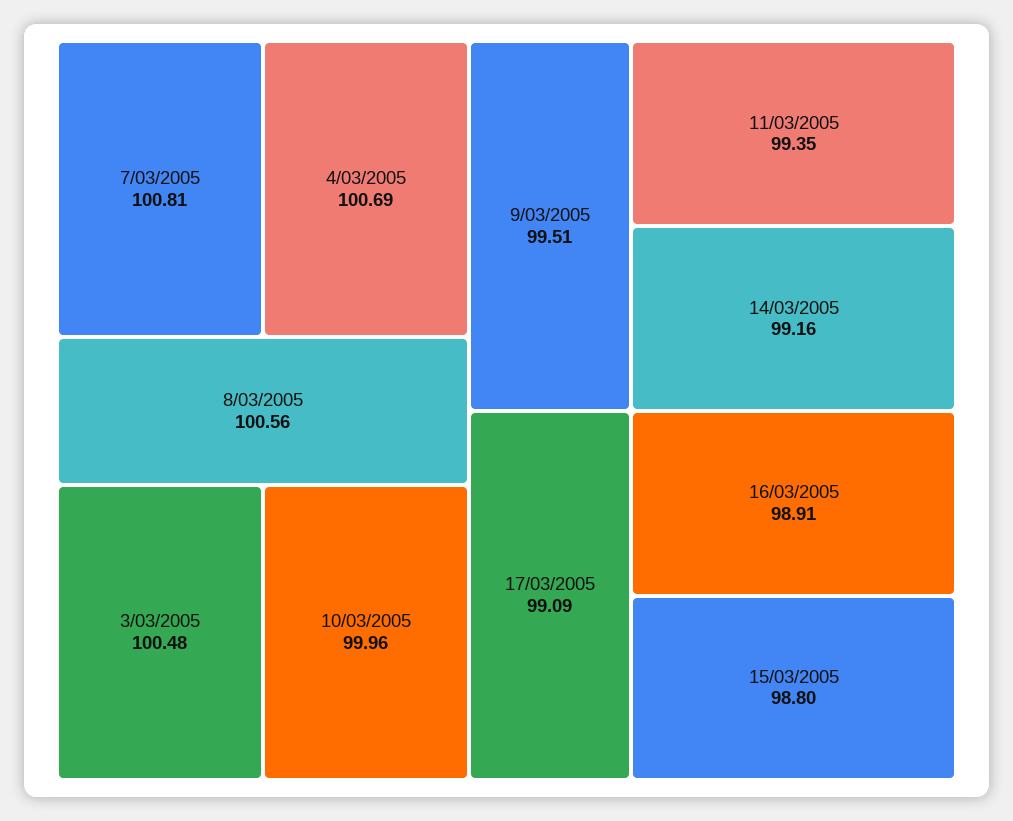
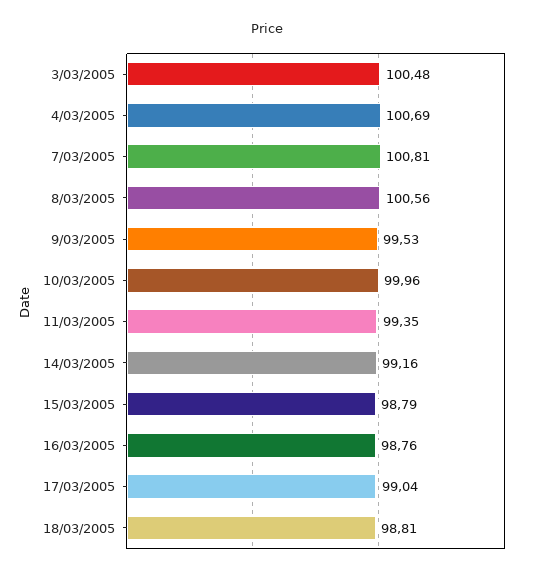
9/03/2005: 99.51 -> 99.53
17/03/2005: 99.09 -> 99.04
16/03/2005: 98.91 -> 98.76
15/03/2005: 98.8 -> 98.79
18/03/2005: none -> 98.81

